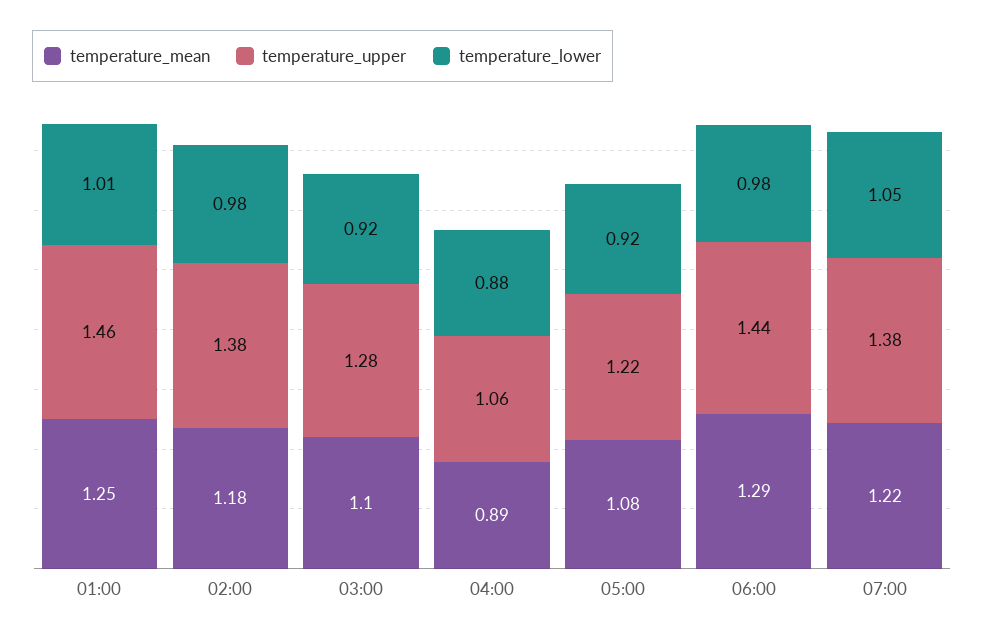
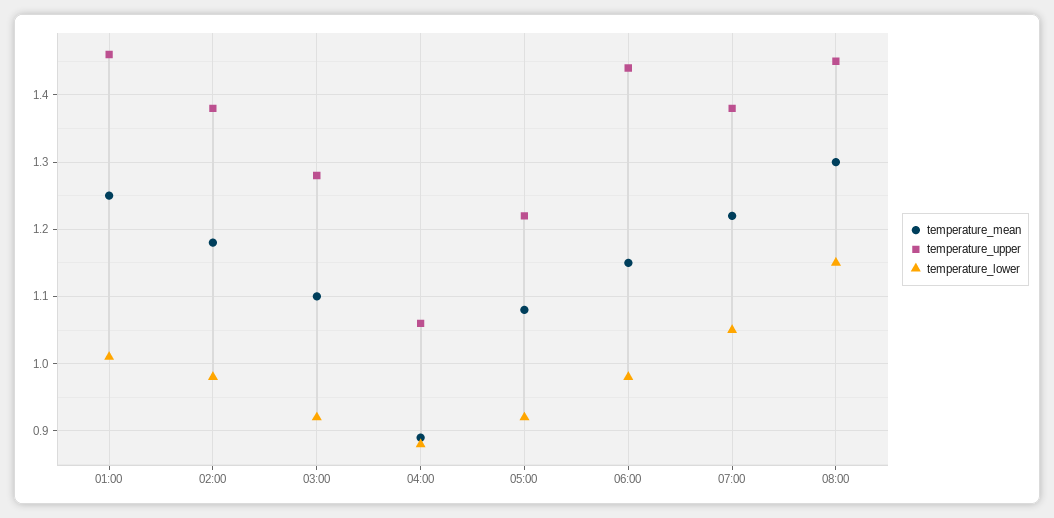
temperature_mean, 06:00: 1.29 -> 1.15
temperature_mean, 08:00: none -> 1.3
temperature_upper, 08:00: none -> 1.45
temperature_lower, 08:00: none -> 1.15

